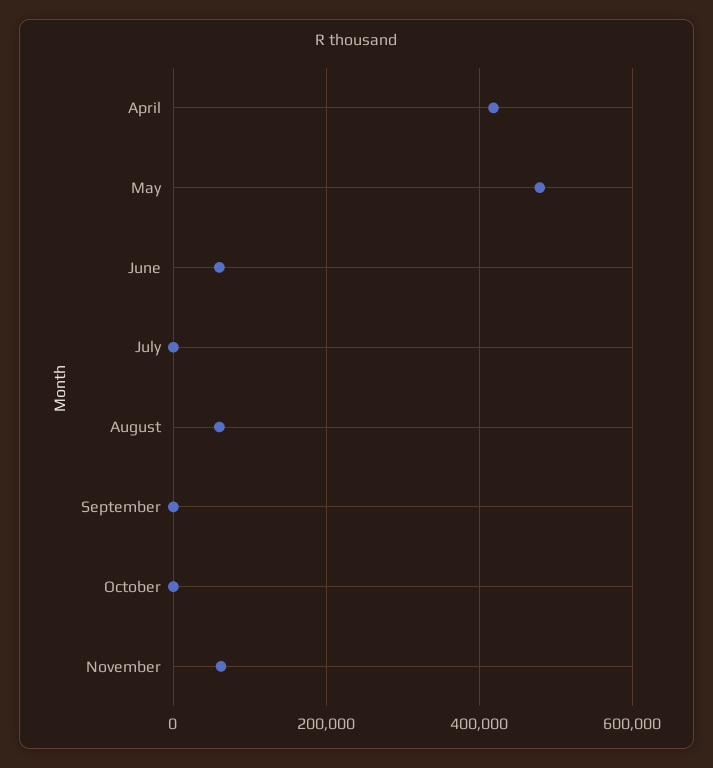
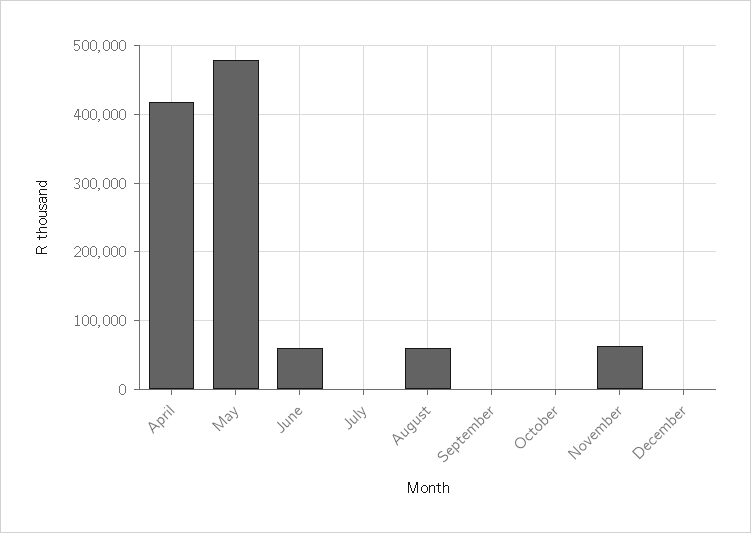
December: none -> 0

